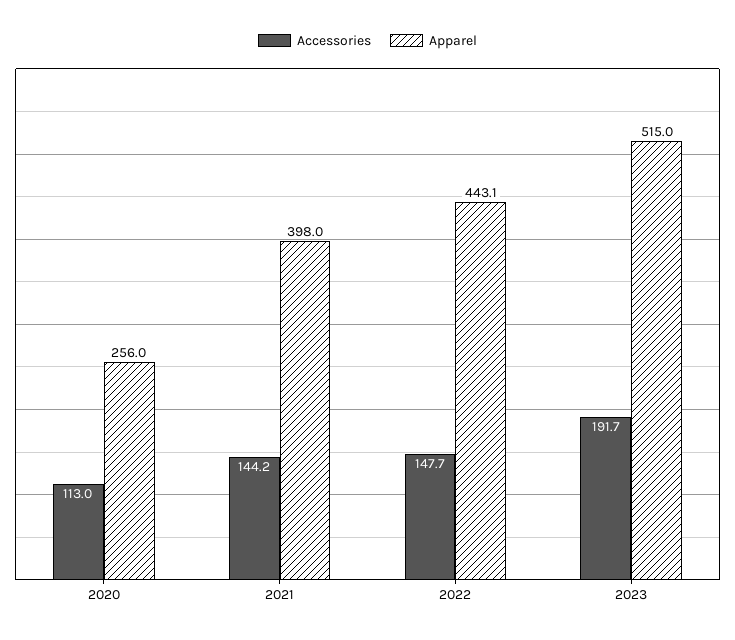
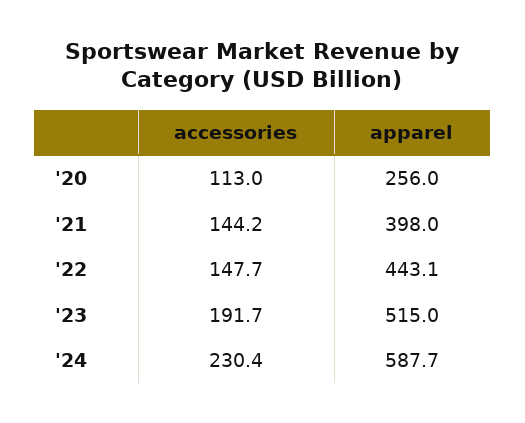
Accessories, '24: none -> 230.4
Apparel, '24: none -> 587.7

